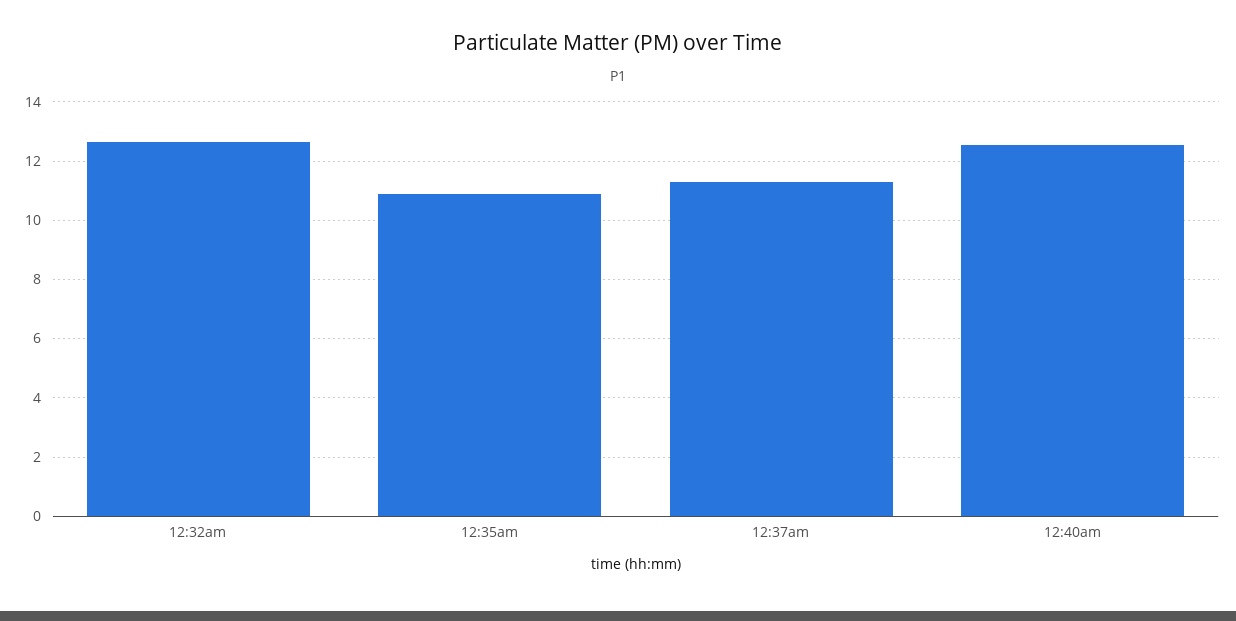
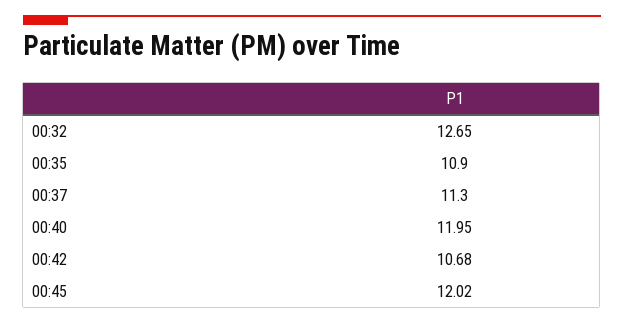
12:40am: 12.5 -> 11.95
00:42: none -> 10.68
00:45: none -> 12.02

